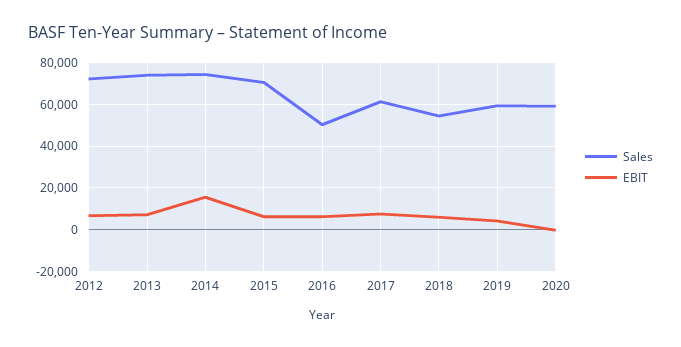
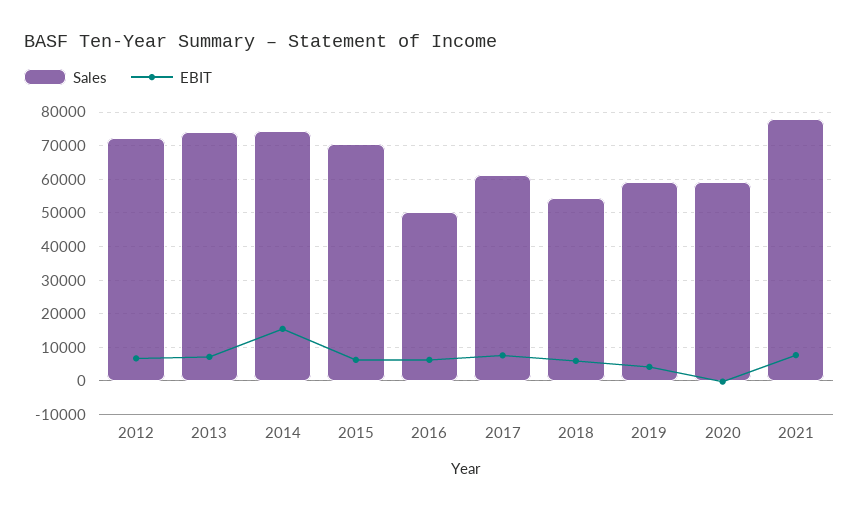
Sales, 2021: none -> 78000
EBIT, 2021: none -> 8000

